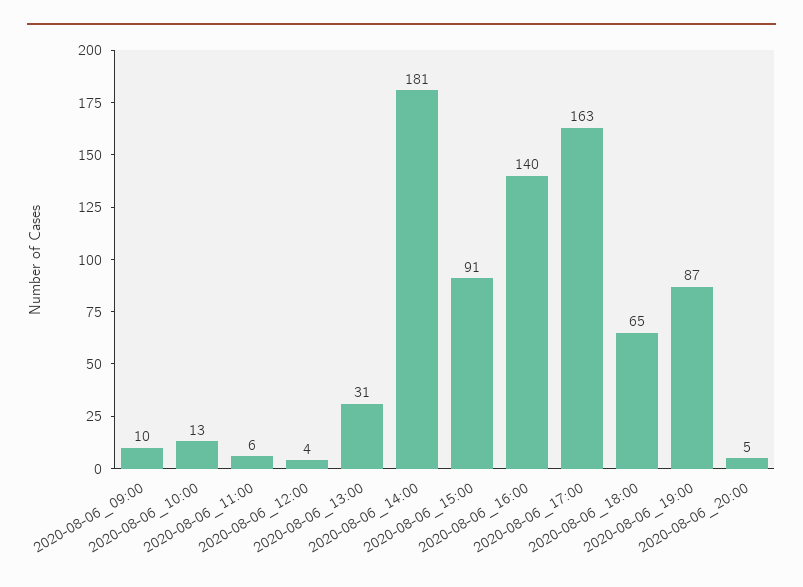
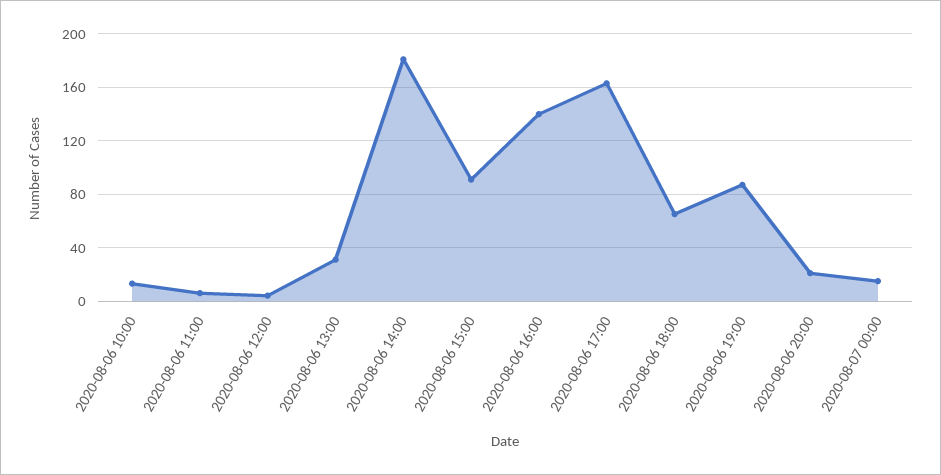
2020-08-06_09:00: 10 -> none
2020-08-06_20:00: 5 -> 20
2020-08-07 00:00: none -> 15

